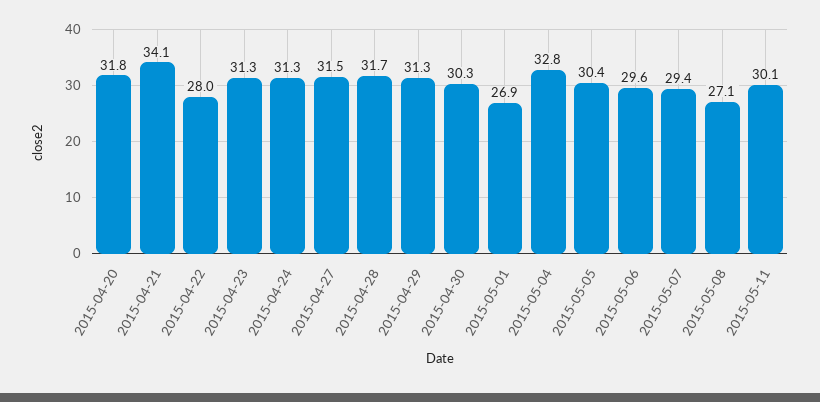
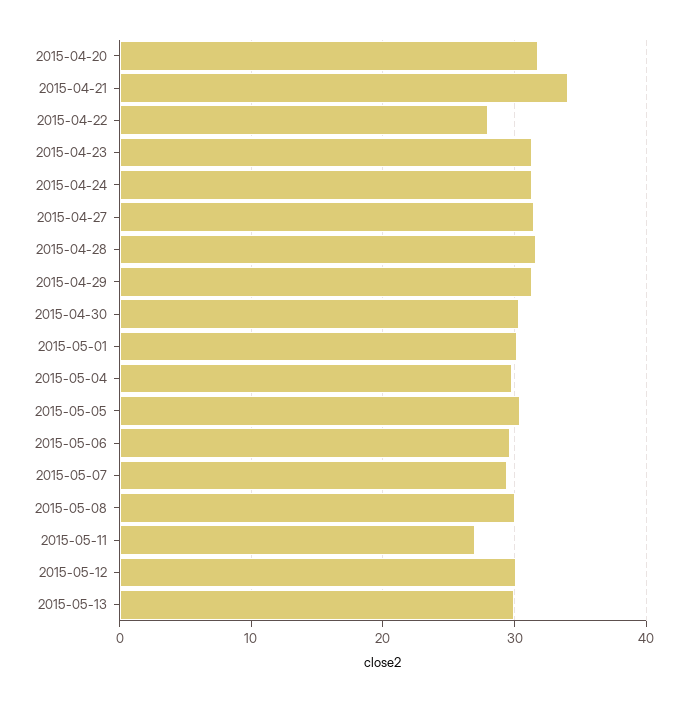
2015-05-01: 26.9 -> 30
2015-05-04: 32.8 -> 30
2015-05-08: 27.1 -> 30
2015-05-11: 30.1 -> 27
2015-05-12: none -> 30
2015-05-13: none -> 30

